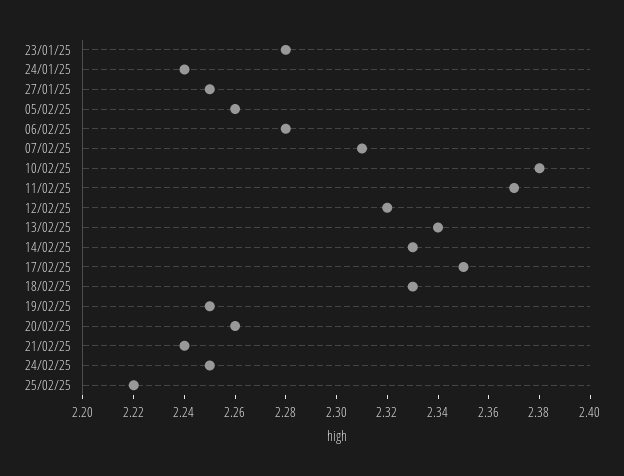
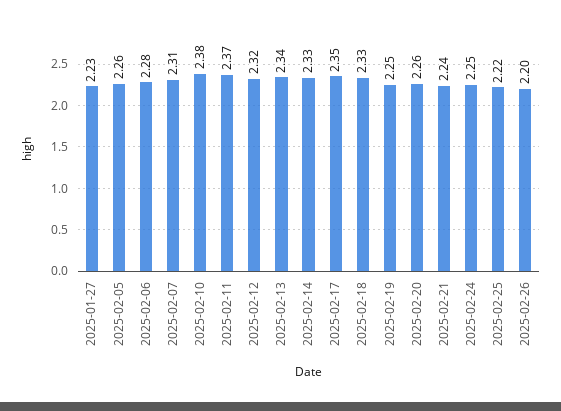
23/01/25: 2.28 -> none
24/01/25: 2.24 -> none
27/01/25: 2.25 -> 2.23
2025-02-26: none -> 2.2

